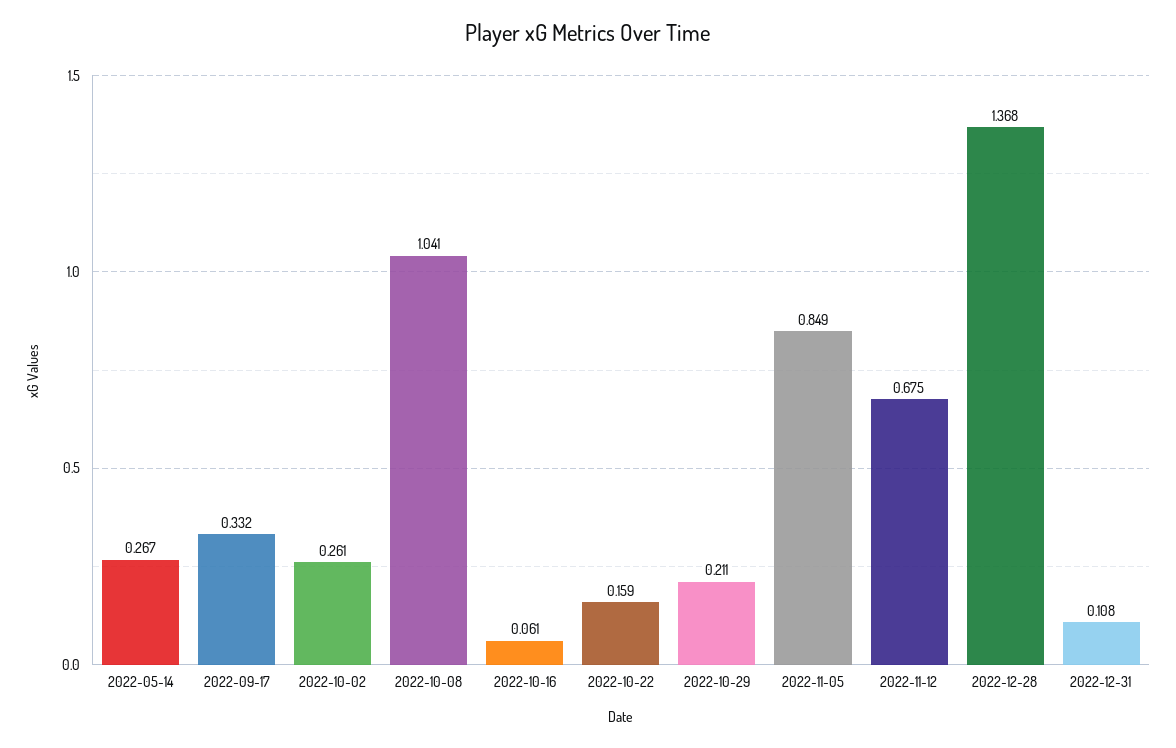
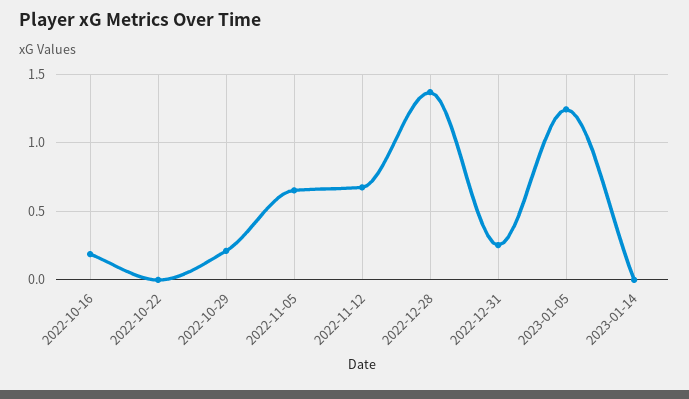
2022-05-14: 0.267 -> none
2022-09-17: 0.332 -> none
2022-10-02: 0.261 -> none
2022-10-08: 1.041 -> none
2022-10-16: 0.061 -> 0.2
2022-10-22: 0.159 -> 0
2022-11-05: 0.849 -> 0.65
2022-12-31: 0.108 -> 0.25
2023-01-05: none -> 1.25
2023-01-14: none -> 0

